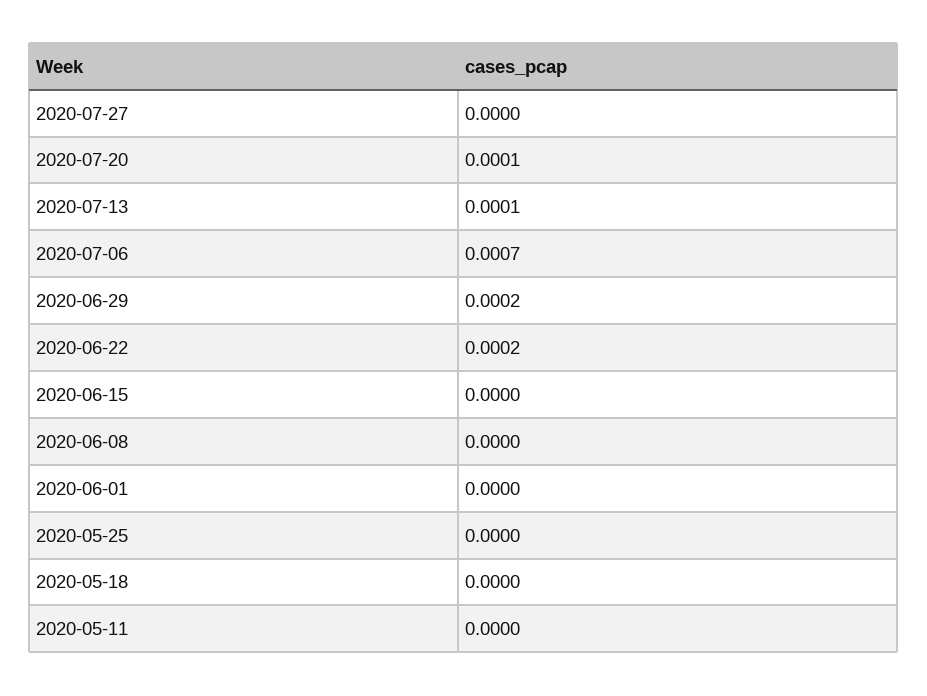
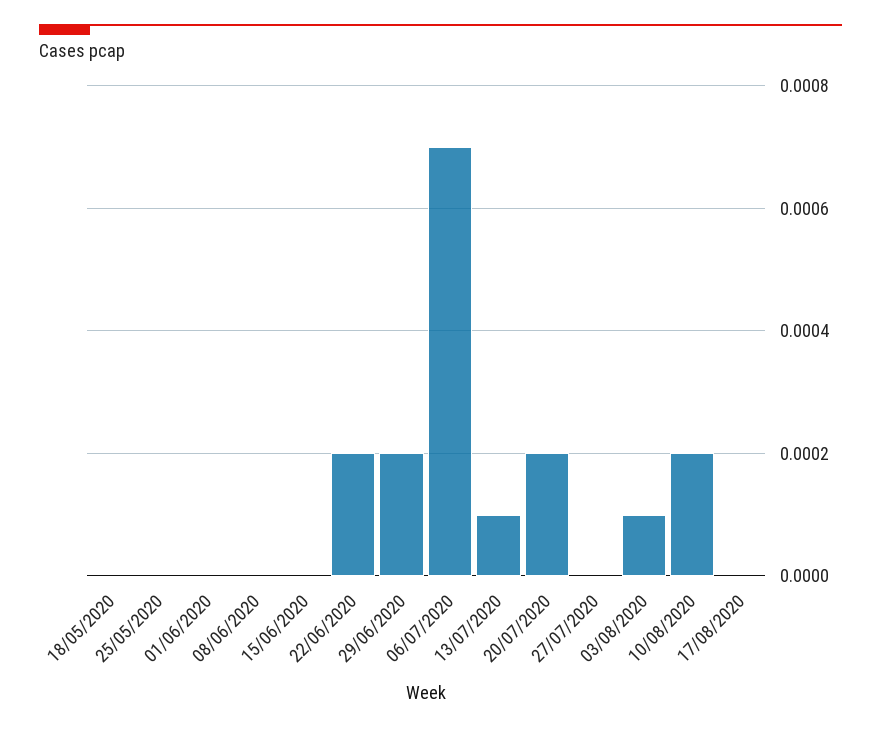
2020-07-20: 0.0001 -> 0.0002
2020-05-11: 0 -> none
03/08/2020: none -> 0.0001
10/08/2020: none -> 0.0002
17/08/2020: none -> 0

